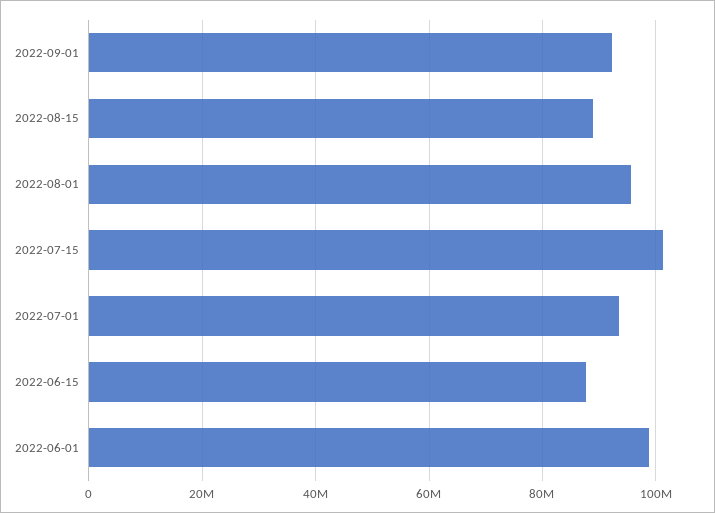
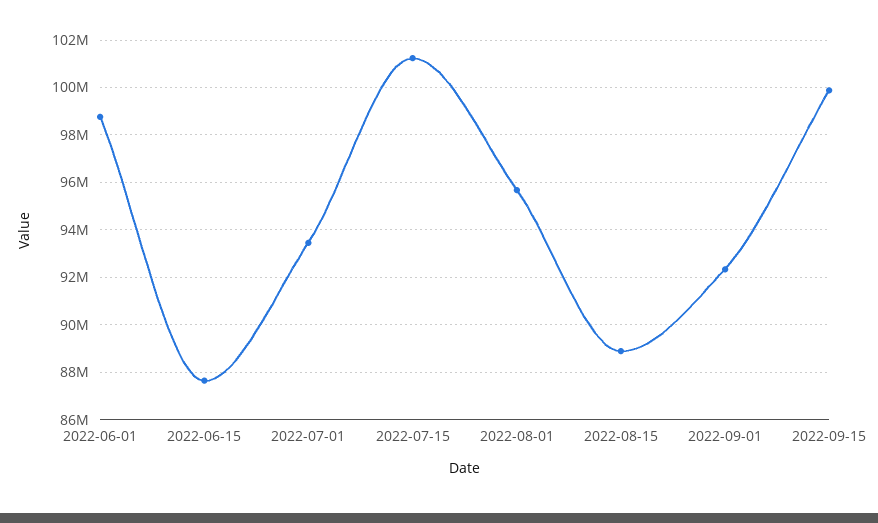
2022-09-15: none -> 100000000

